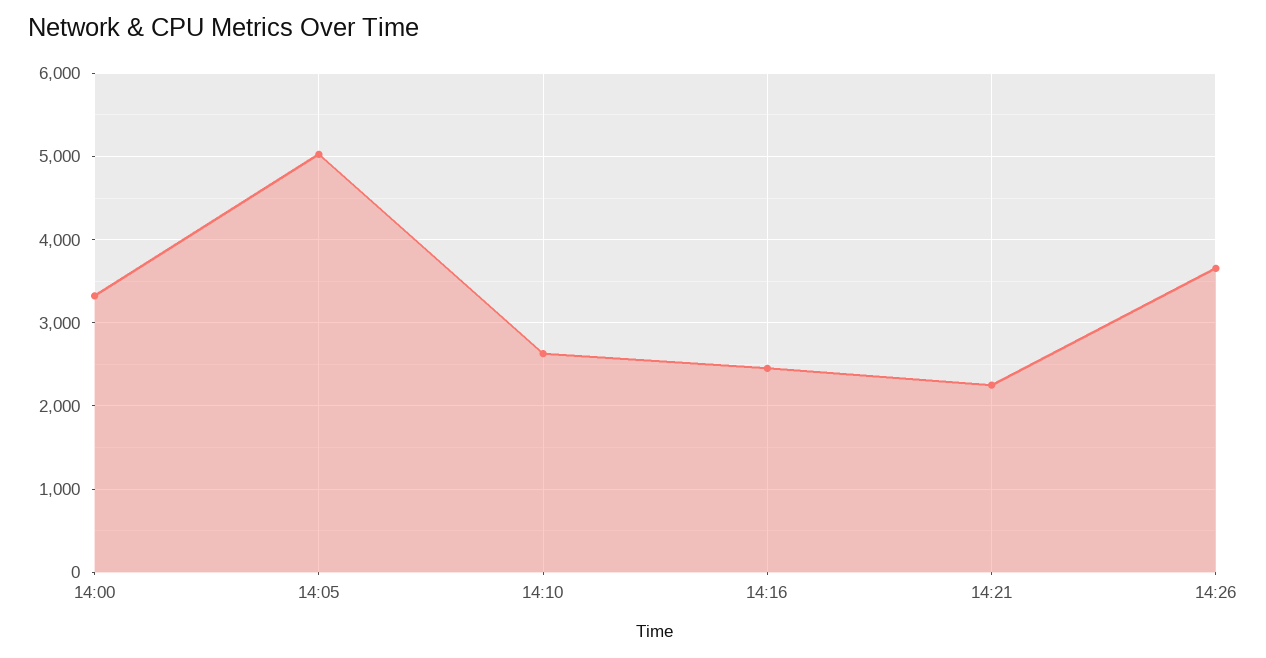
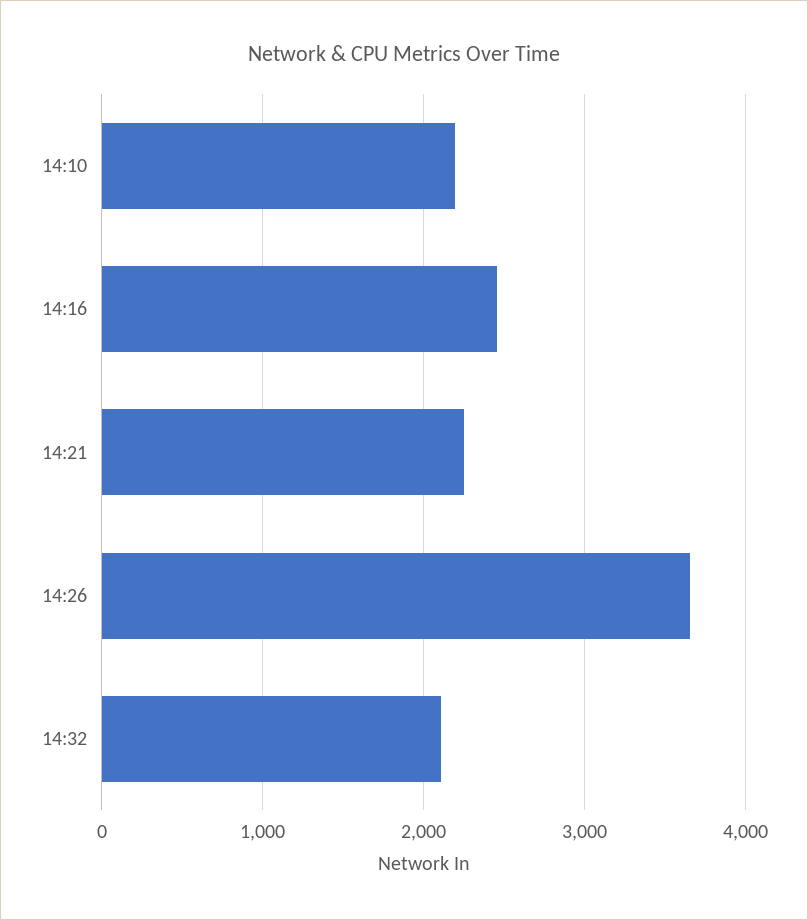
14:00: 3300 -> none
14:05: 5000 -> none
14:10: 2600 -> 2200
14:32: none -> 2100

